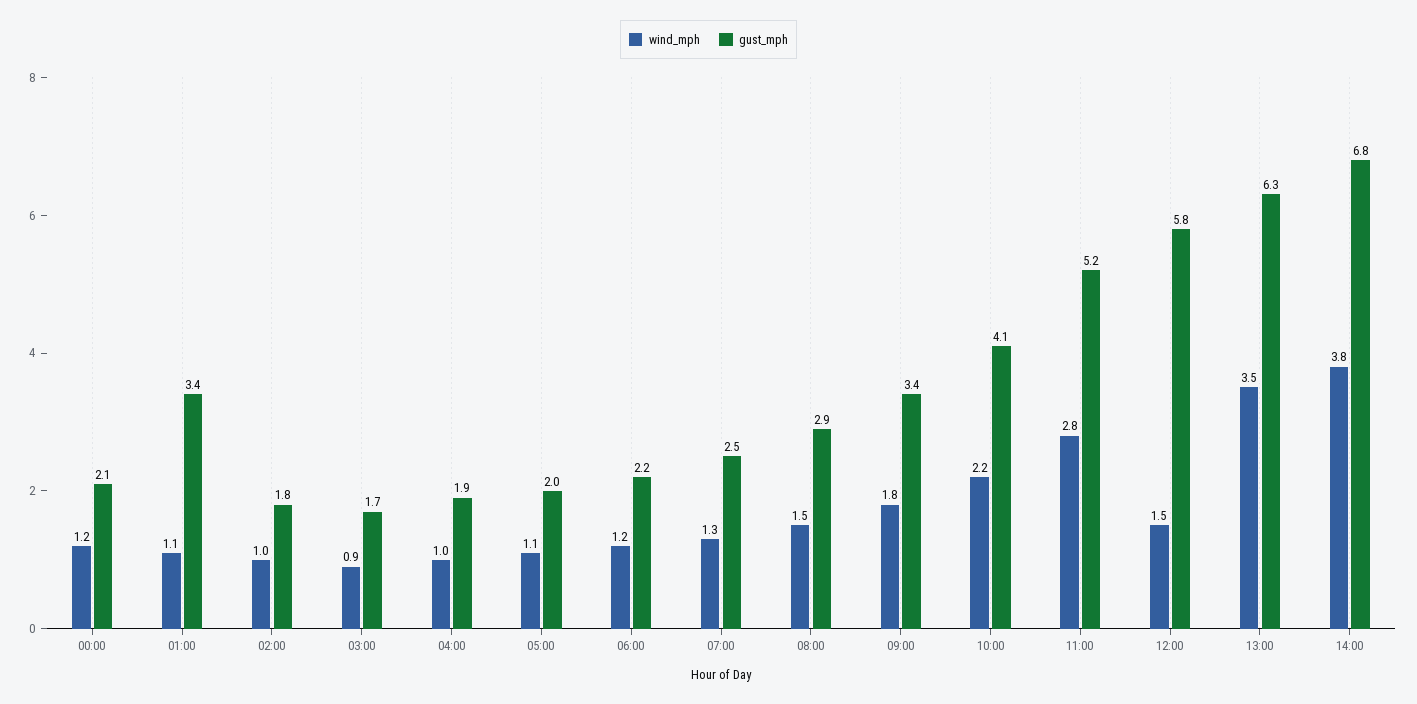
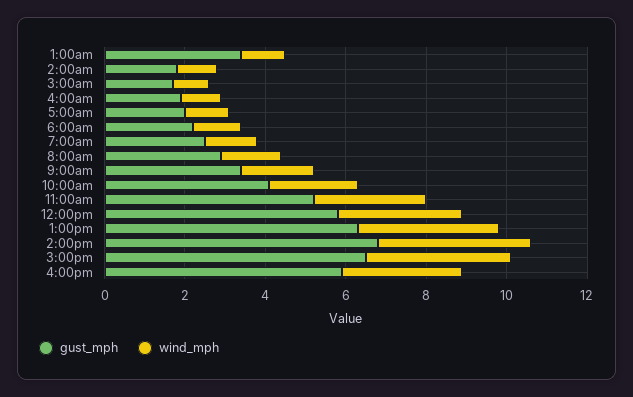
wind_mph, 00:00: 1.2 -> none
gust_mph, 00:00: 2.1 -> none
wind_mph, 12:00: 1.5 -> 3
gust_mph, 3:00pm: none -> 6.5
wind_mph, 3:00pm: none -> 3.5
gust_mph, 4:00pm: none -> 6
wind_mph, 4:00pm: none -> 3

